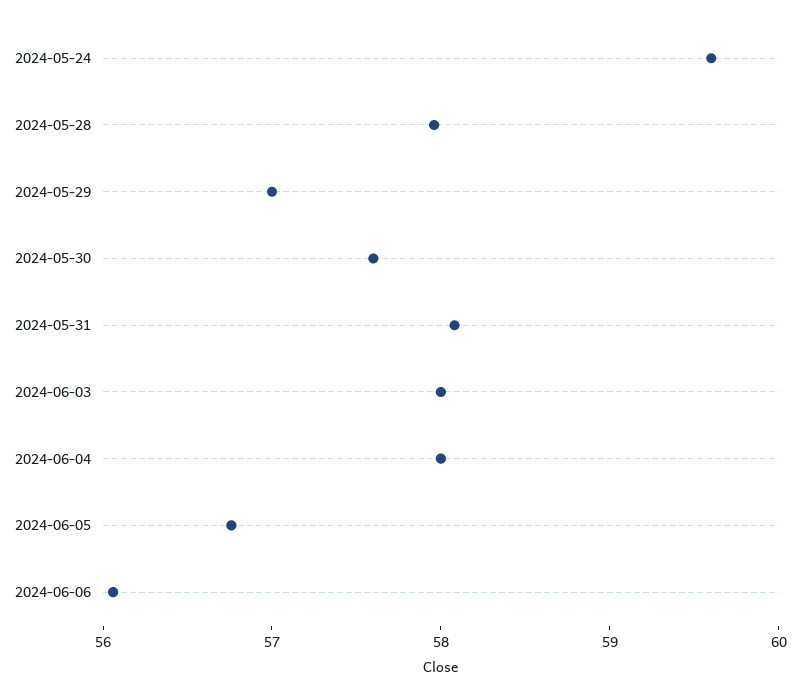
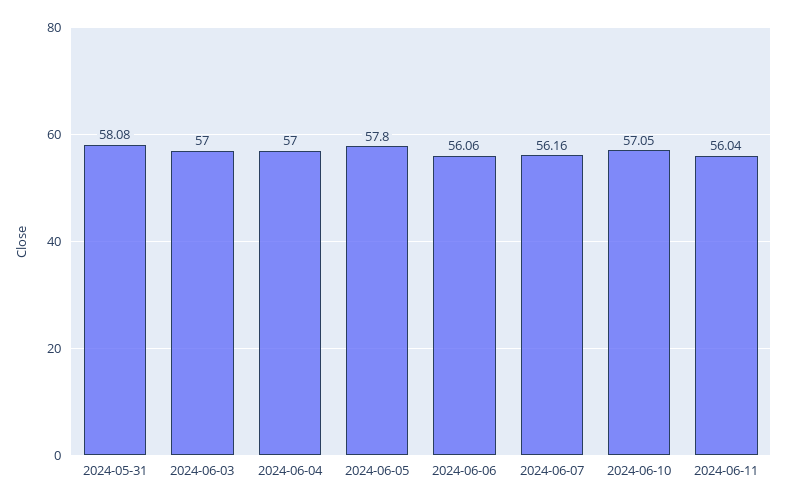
2024-05-24: 59.6 -> none
2024-05-28: 58 -> none
2024-05-29: 57 -> none
2024-05-30: 57.6 -> none
2024-06-03: 58 -> 57
2024-06-04: 58 -> 57
2024-06-05: 56.8 -> 57.8
2024-06-07: none -> 56.16
2024-06-10: none -> 57.05
2024-06-11: none -> 56.04

